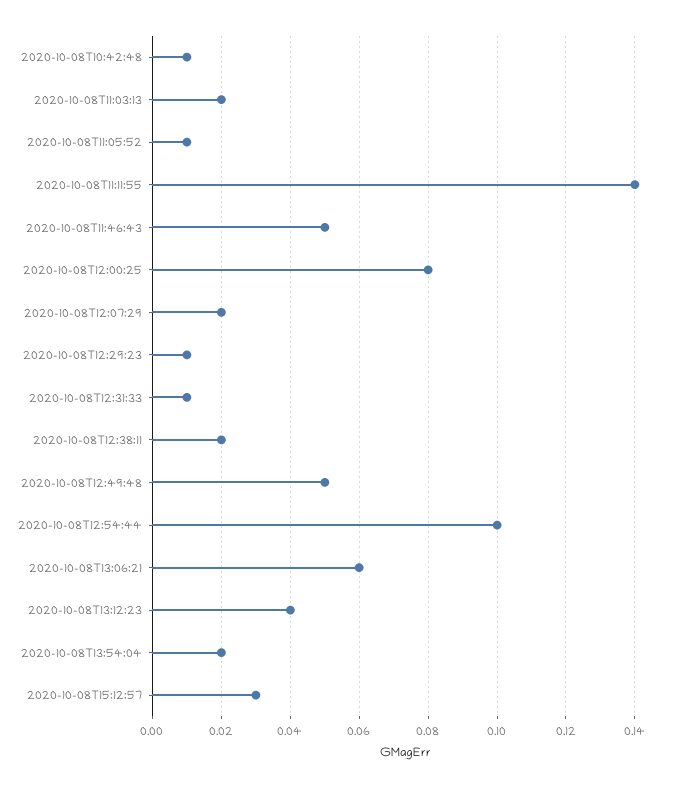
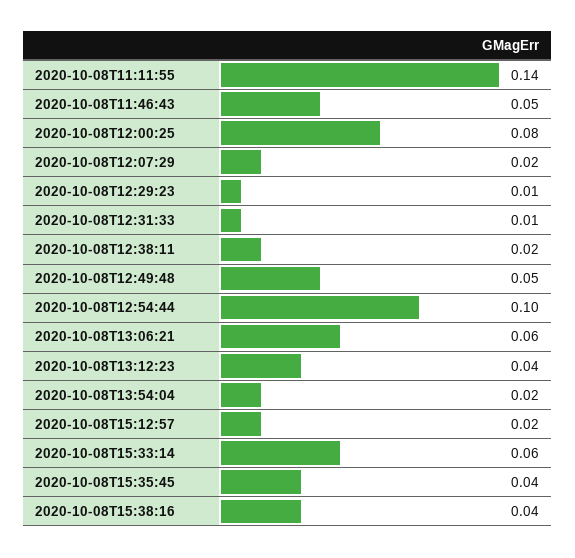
2020-10-08T10:42:48: 0.01 -> none
2020-10-08T11:03:13: 0.02 -> none
2020-10-08T11:05:52: 0.01 -> none
2020-10-08T15:12:57: 0.03 -> 0.02
2020-10-08T15:33:14: none -> 0.06
2020-10-08T15:35:45: none -> 0.04
2020-10-08T15:38:16: none -> 0.04

